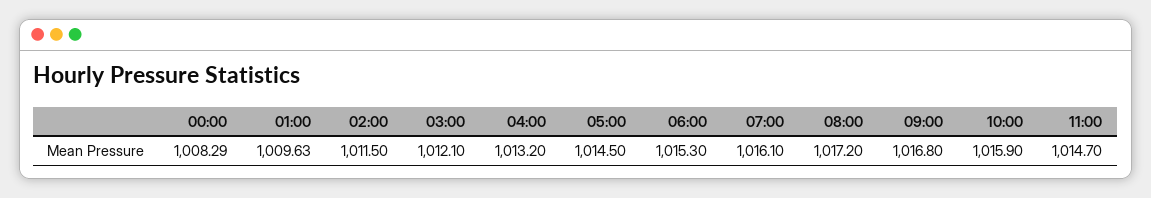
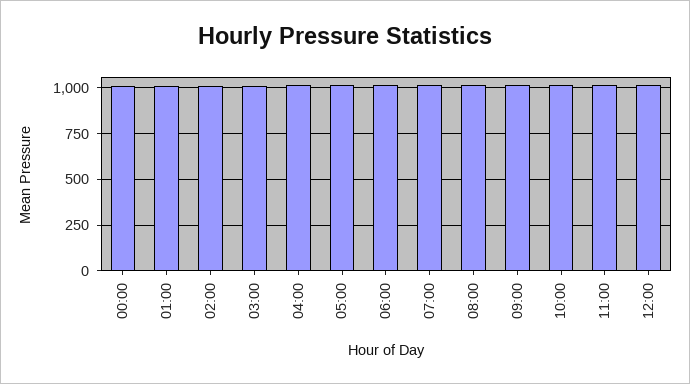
12:00: none -> 1000

